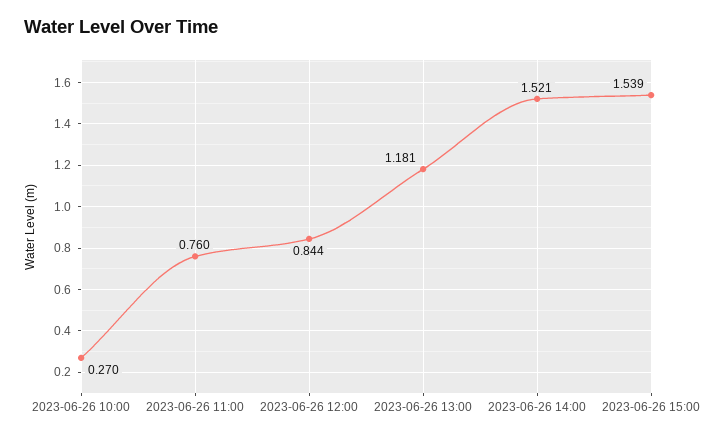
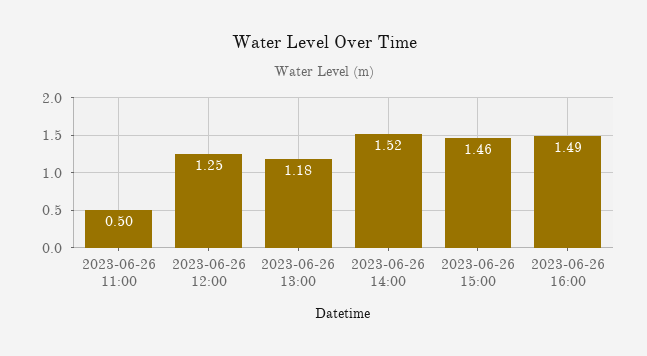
2023-06-26 10:00: 0.27 -> none
2023-06-26 11:00: 0.76 -> 0.5
2023-06-26 12:00: 0.844 -> 1.25
2023-06-26 15:00: 1.539 -> 1.46
2023-06-26 16:00: none -> 1.49

